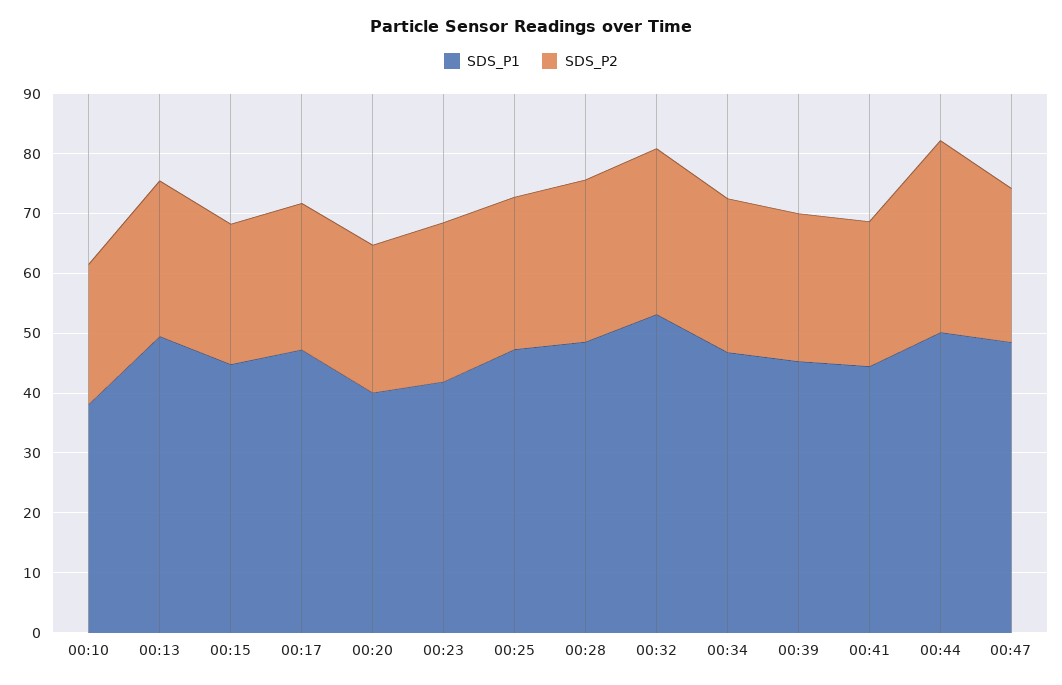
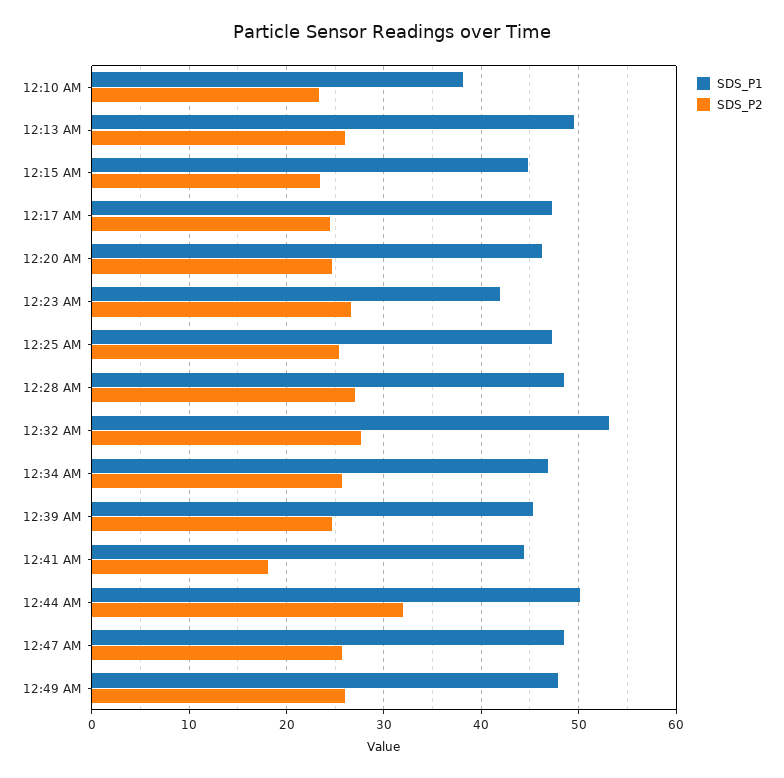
SDS_P1, 00:20: 40 -> 46
SDS_P2, 00:41: 24 -> 18
SDS_P1, 12:49 AM: none -> 48
SDS_P2, 12:49 AM: none -> 26

